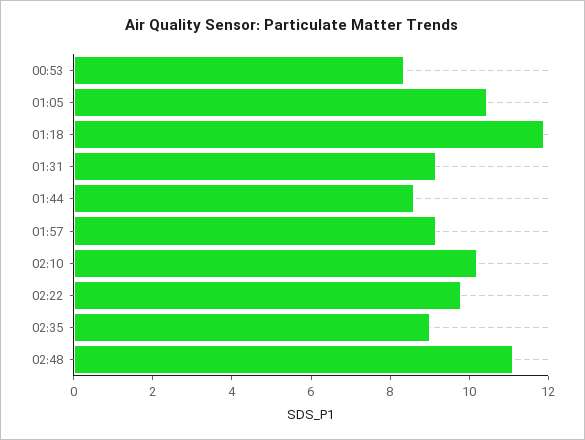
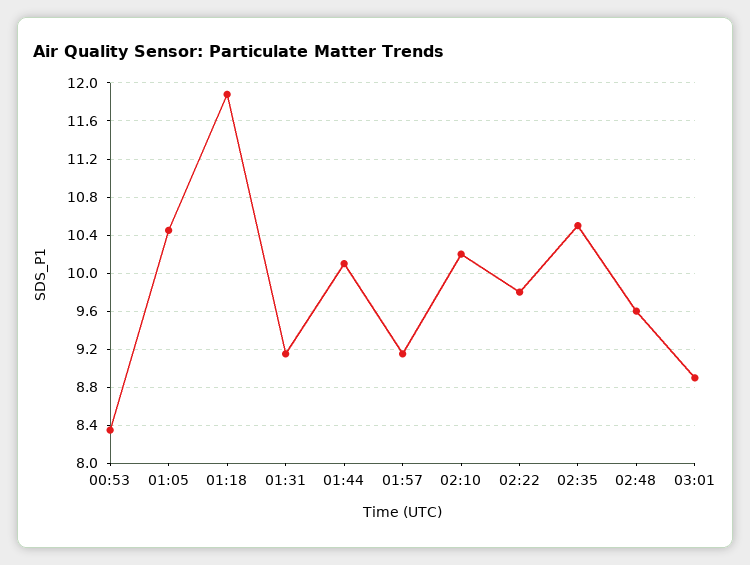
01:44: 8.5 -> 10.1
02:35: 9 -> 10.5
02:48: 11 -> 9.6
03:01: none -> 8.9

